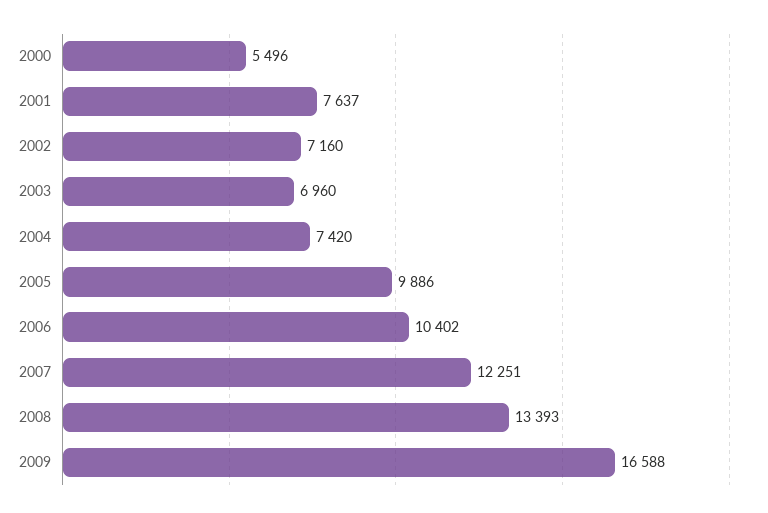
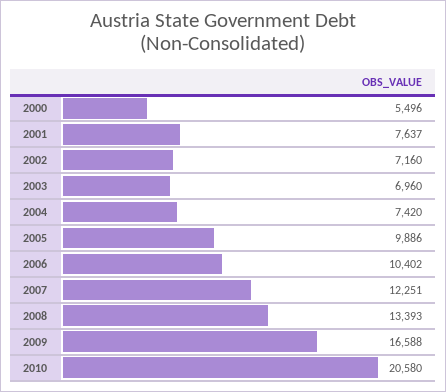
2010: none -> 20580

